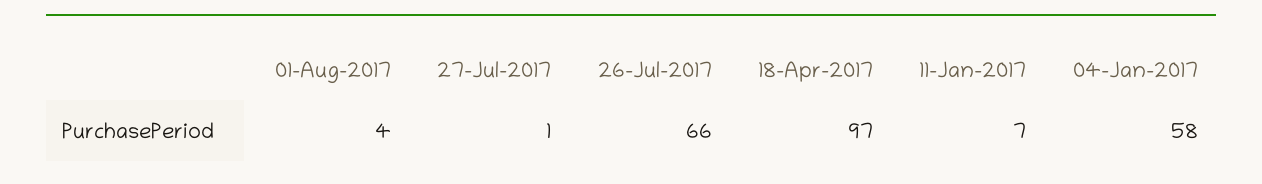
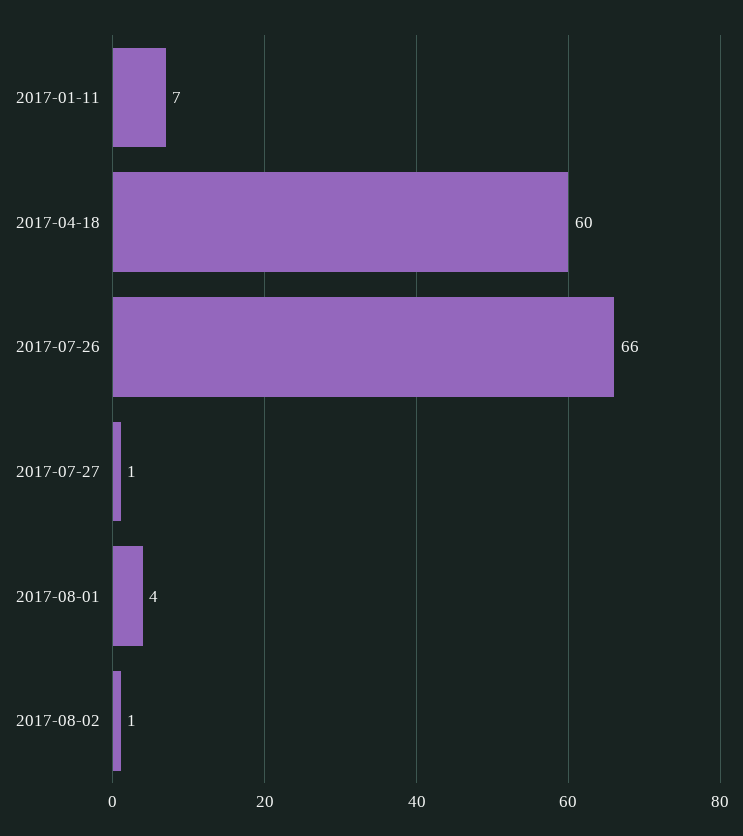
18-Apr-2017: 97 -> 60
04-Jan-2017: 58 -> none
2017-08-02: none -> 1

